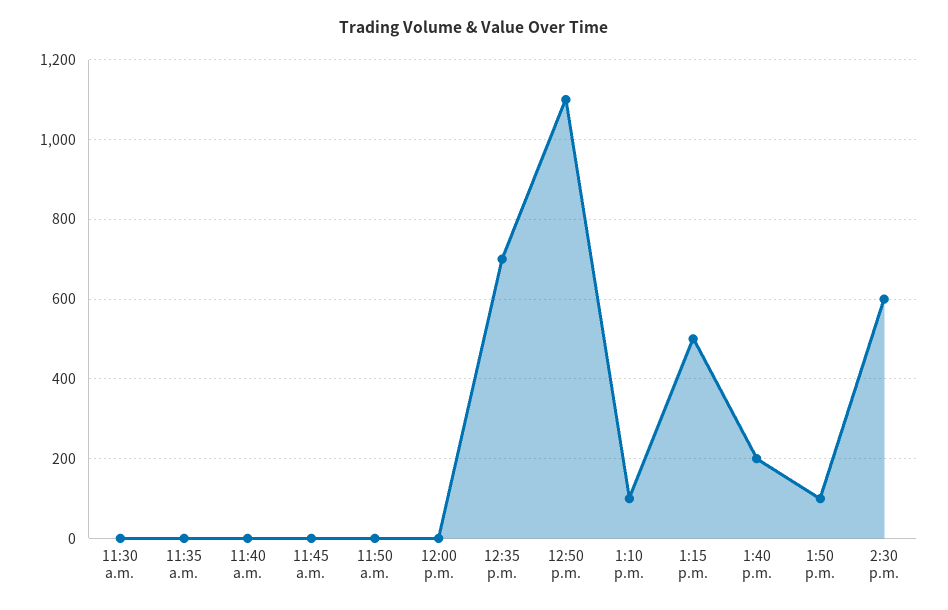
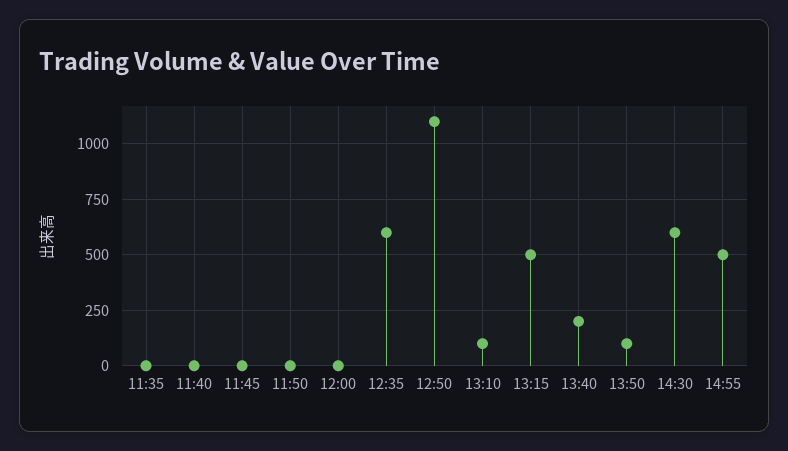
11:30 a.m.: 0 -> none
12:35 p.m.: 700 -> 600
14:55: none -> 500

